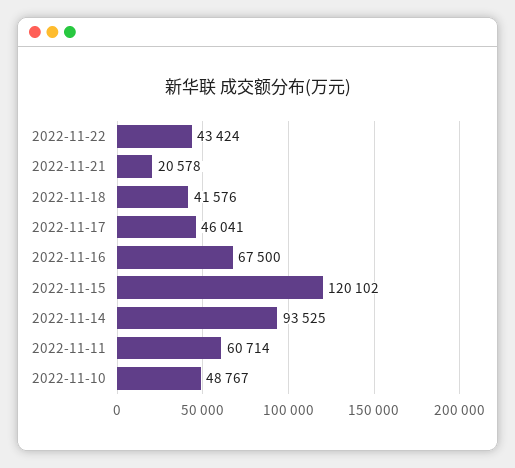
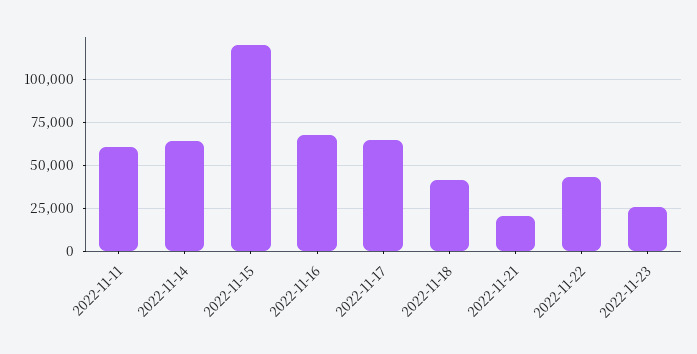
2022-11-17: 46041 -> 65000
2022-11-14: 93525 -> 65000
2022-11-10: 48767 -> none
2022-11-23: none -> 25000

